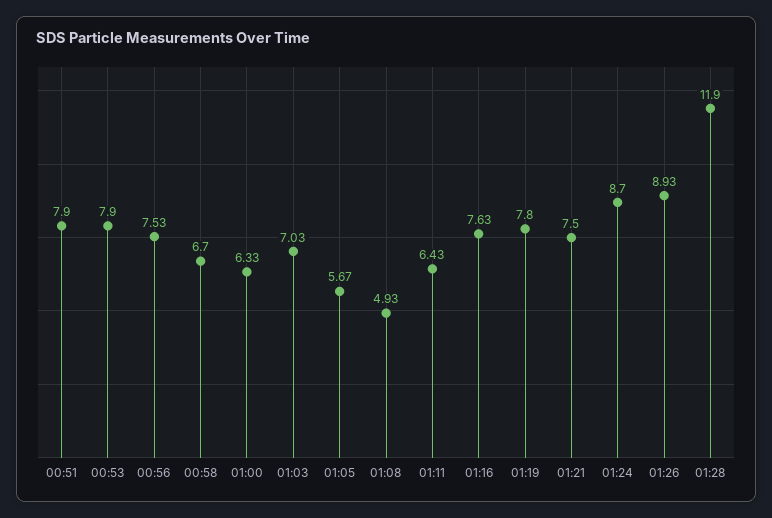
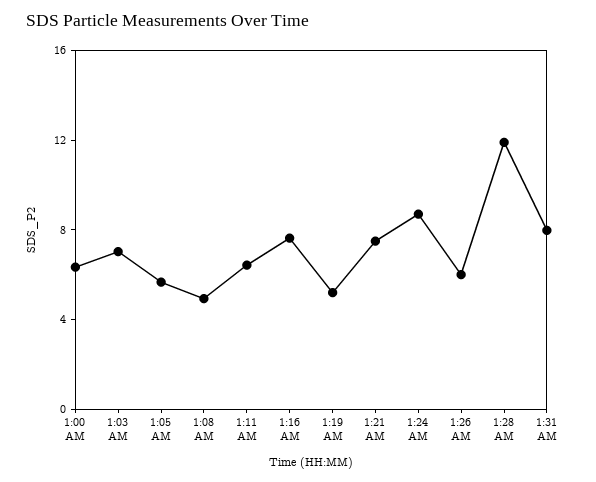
00:51: 7.9 -> none
00:53: 7.9 -> none
00:56: 7.53 -> none
00:58: 6.7 -> none
01:19: 7.8 -> 5
01:26: 8.93 -> 6
1:31 AM: none -> 8

